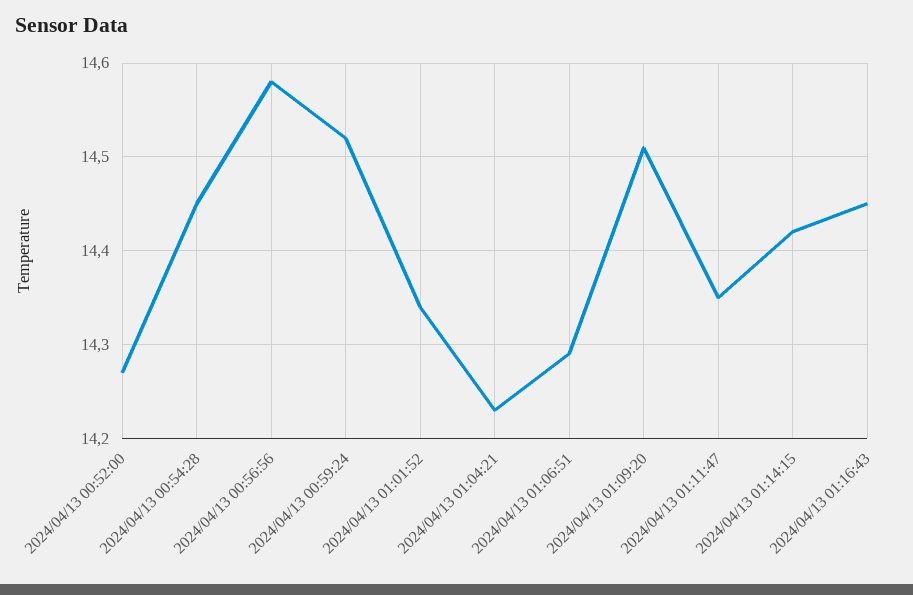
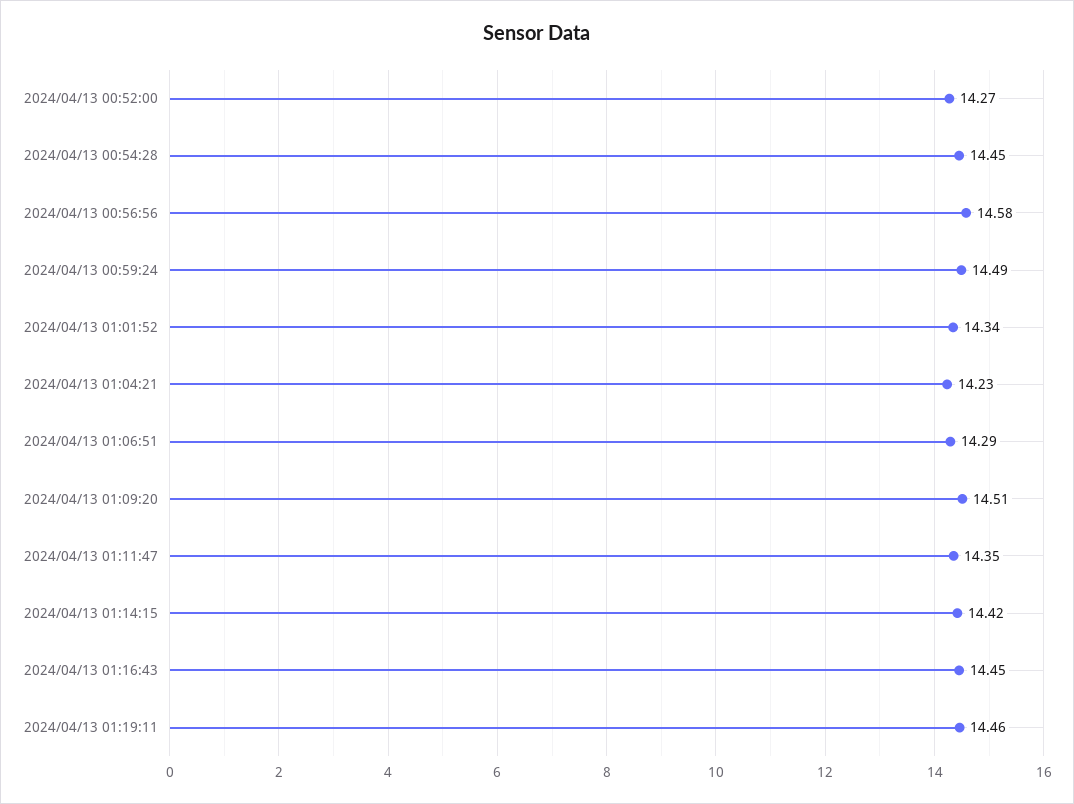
2024/04/13 00:59:24: 14.52 -> 14.49
2024/04/13 01:19:11: none -> 14.46

